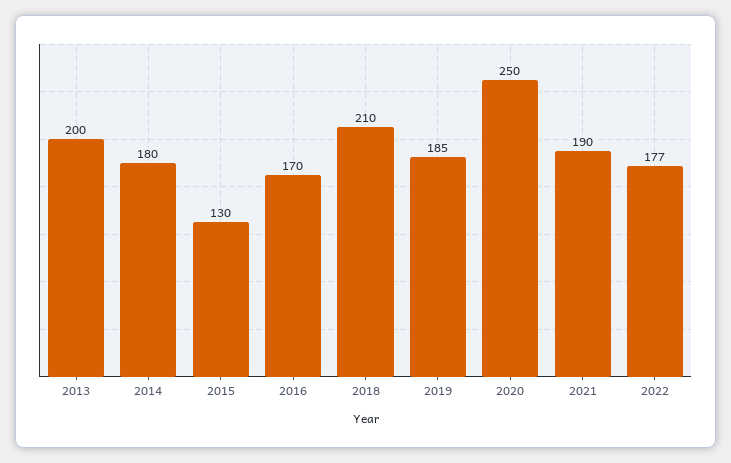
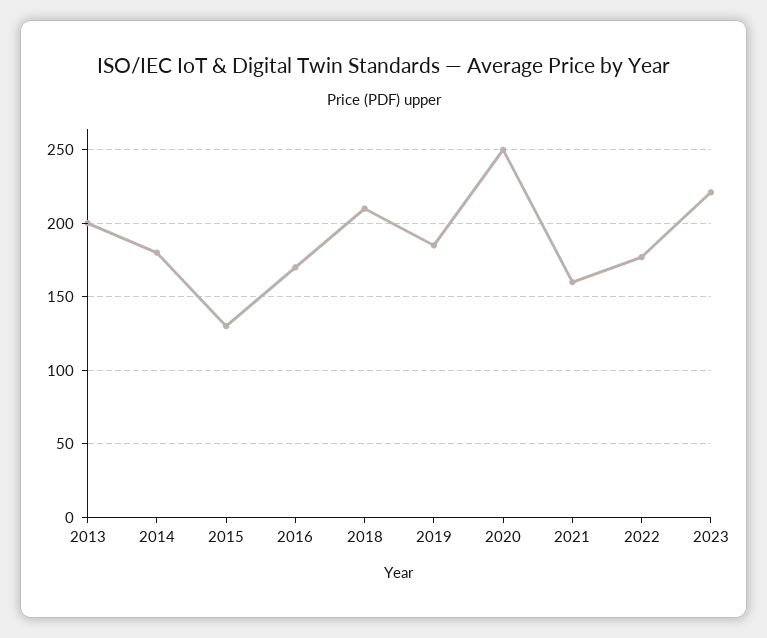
2021: 190 -> 160
2023: none -> 220

